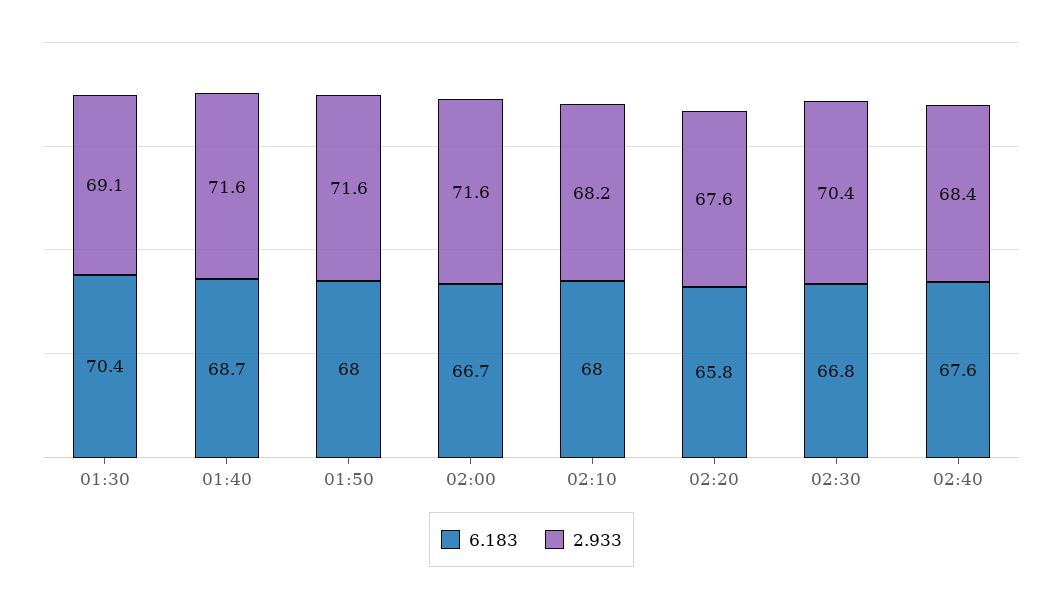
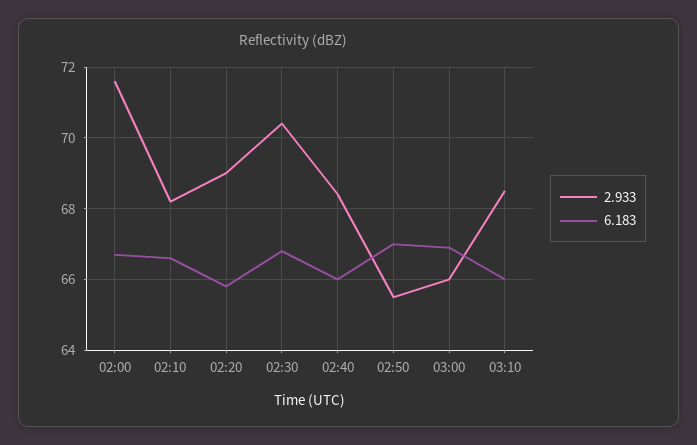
6.183, 01:30: 70.4 -> none
2.933, 01:30: 69.1 -> none
6.183, 01:40: 68.7 -> none
2.933, 01:40: 71.6 -> none
6.183, 01:50: 68 -> none
2.933, 01:50: 71.6 -> none
6.183, 02:10: 68 -> 66.5
2.933, 02:20: 67.6 -> 69
6.183, 02:40: 67.6 -> 66
2.933, 02:50: none -> 65.5
6.183, 02:50: none -> 67
2.933, 03:00: none -> 66
6.183, 03:00: none -> 67
2.933, 03:10: none -> 68.5
6.183, 03:10: none -> 66

